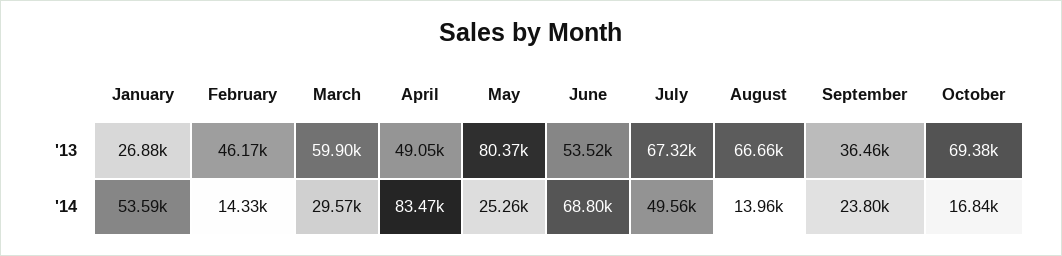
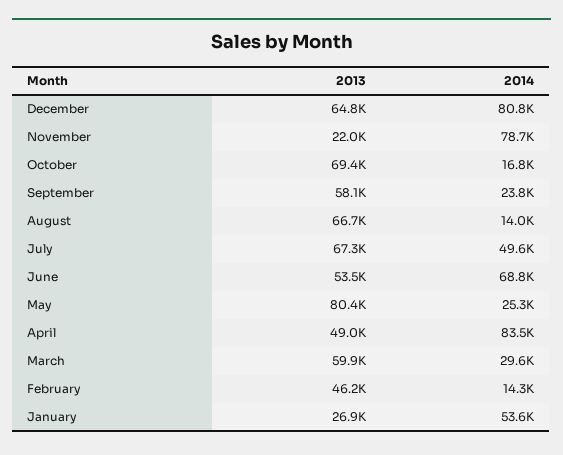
September, '13: 36460 -> 58100
December, '13: none -> 64800
December, '14: none -> 80800
November, '13: none -> 22000
November, '14: none -> 78700

